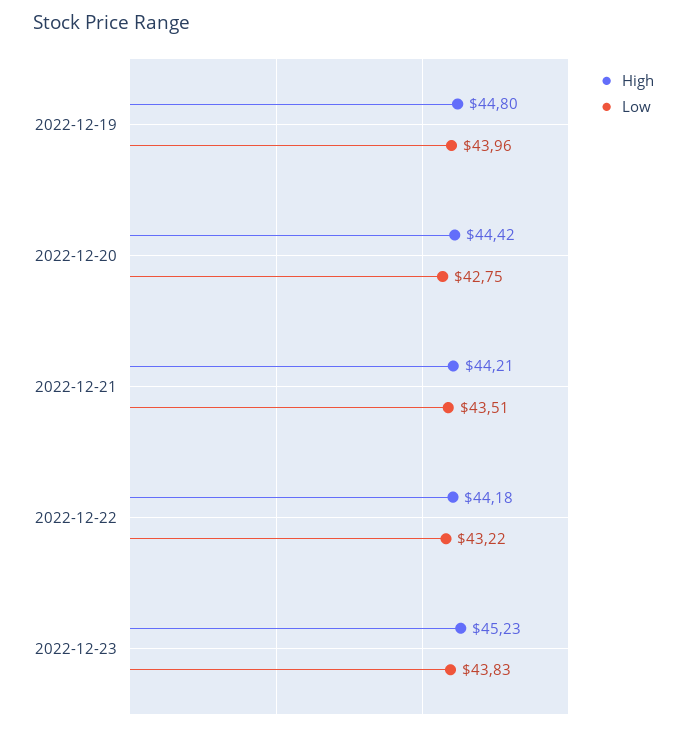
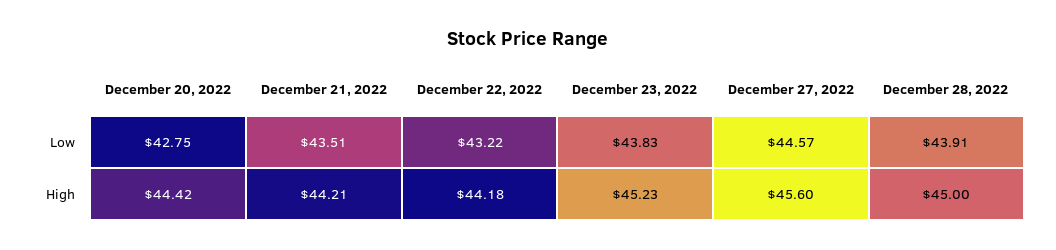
High, 2022-12-19: 44.8 -> none
Low, 2022-12-19: 43.96 -> none
Low, December 27, 2022: none -> 44.57
Low, December 28, 2022: none -> 43.91
High, December 27, 2022: none -> 45.6
High, December 28, 2022: none -> 45

